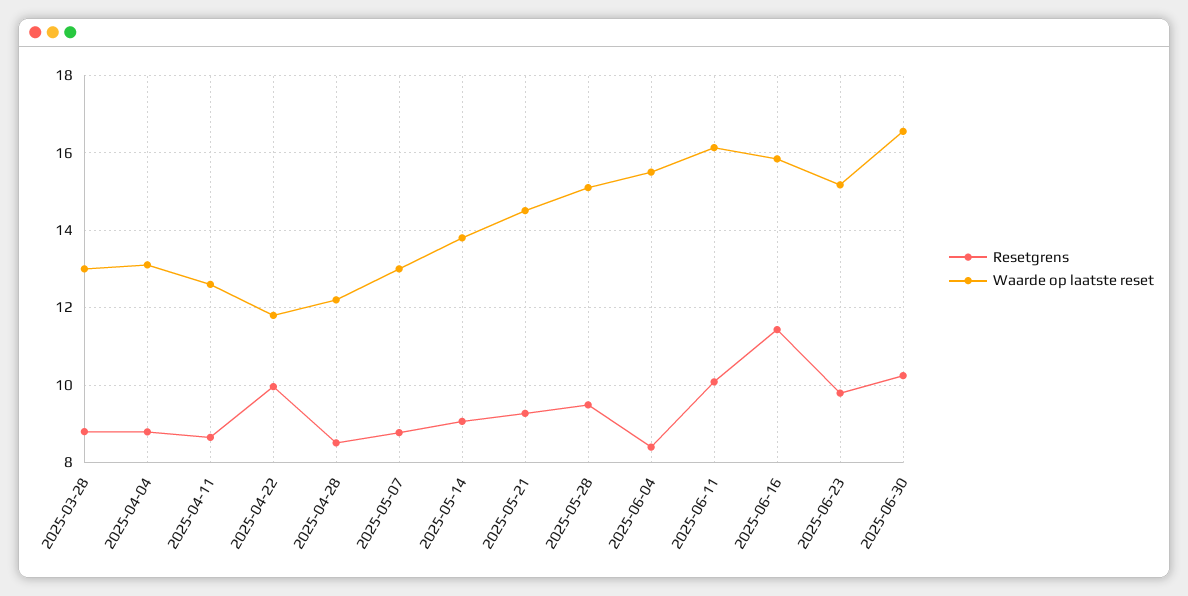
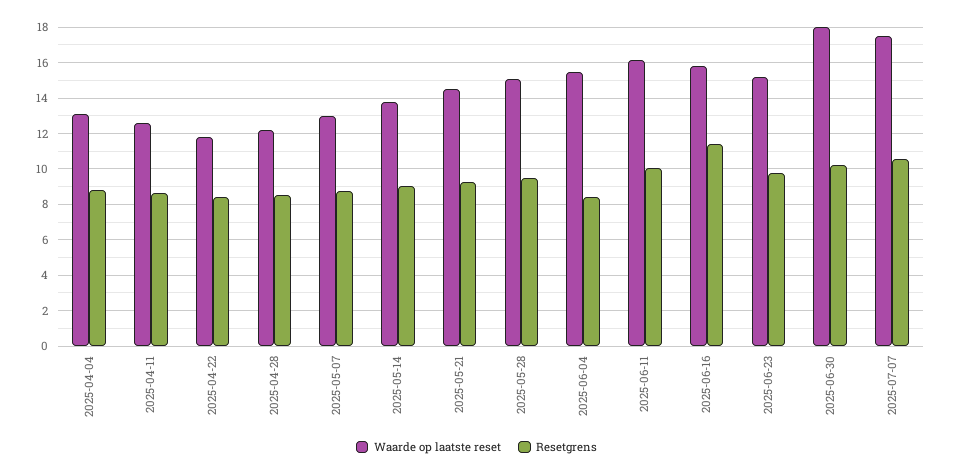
Resetgrens, 2025-03-28: 8.8 -> none
Waarde op laatste reset, 2025-03-28: 13 -> none
Resetgrens, 2025-04-22: 10 -> 8.5
Waarde op laatste reset, 2025-06-30: 16.6 -> 18
Waarde op laatste reset, 2025-07-07: none -> 17.5
Resetgrens, 2025-07-07: none -> 10.5

